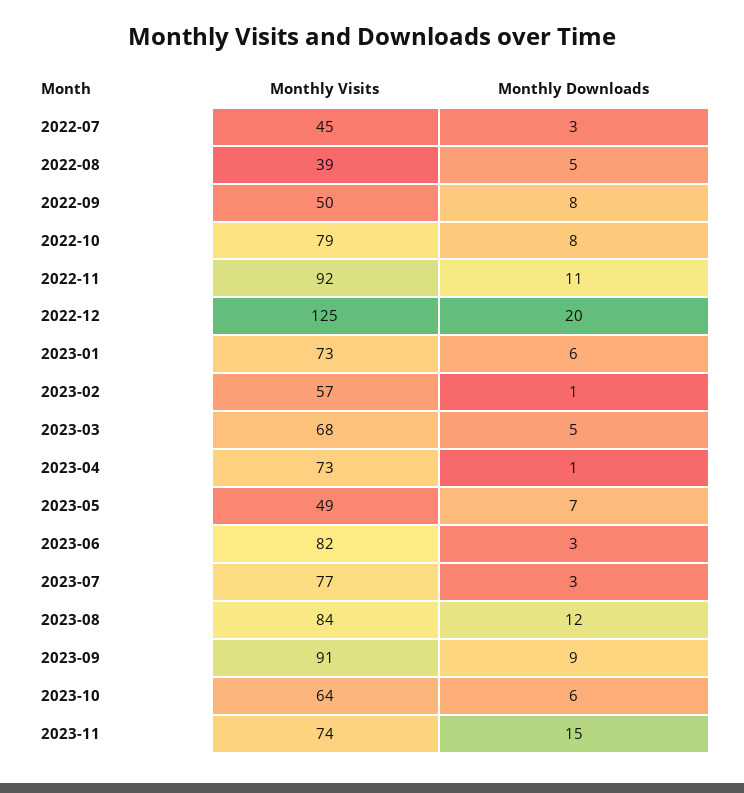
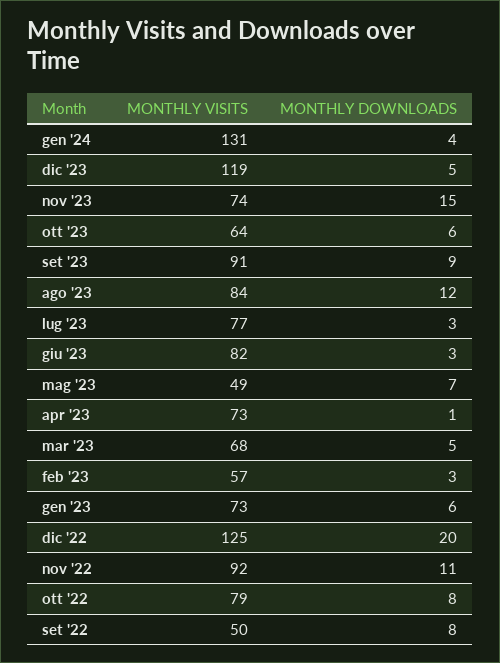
Monthly Visits, 2022-07: 45 -> none
Monthly Downloads, 2022-07: 3 -> none
Monthly Visits, 2022-08: 39 -> none
Monthly Downloads, 2022-08: 5 -> none
Monthly Downloads, 2023-02: 1 -> 3
Monthly Visits, gen '24: none -> 131
Monthly Downloads, gen '24: none -> 4
Monthly Visits, dic '23: none -> 119
Monthly Downloads, dic '23: none -> 5

